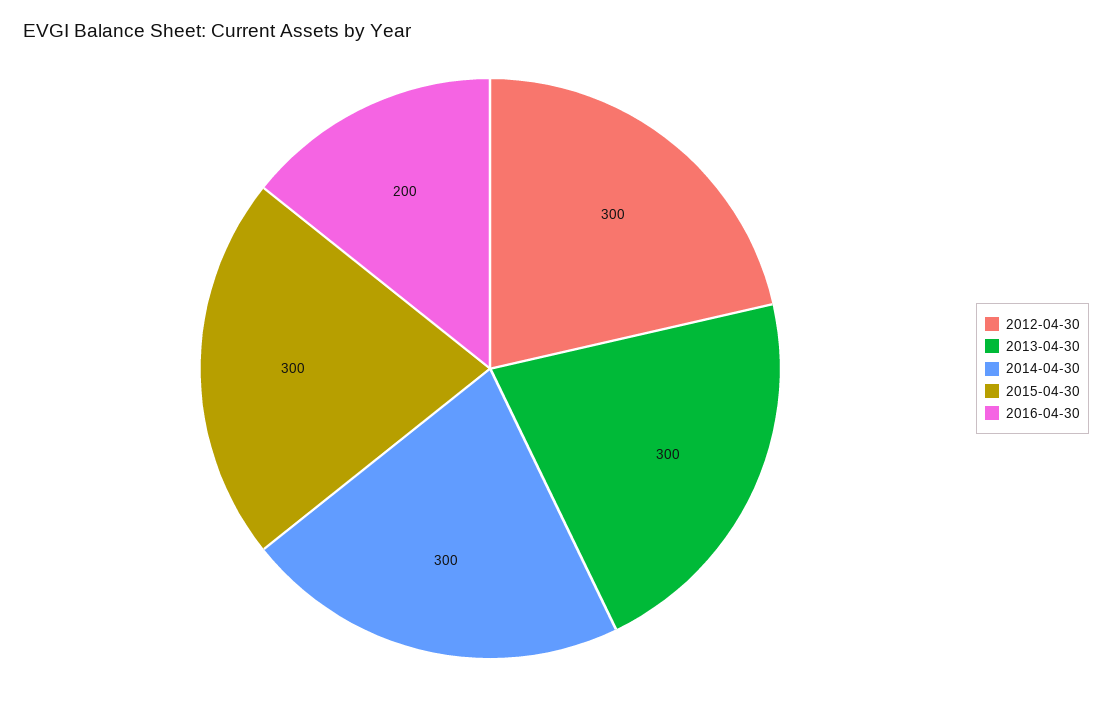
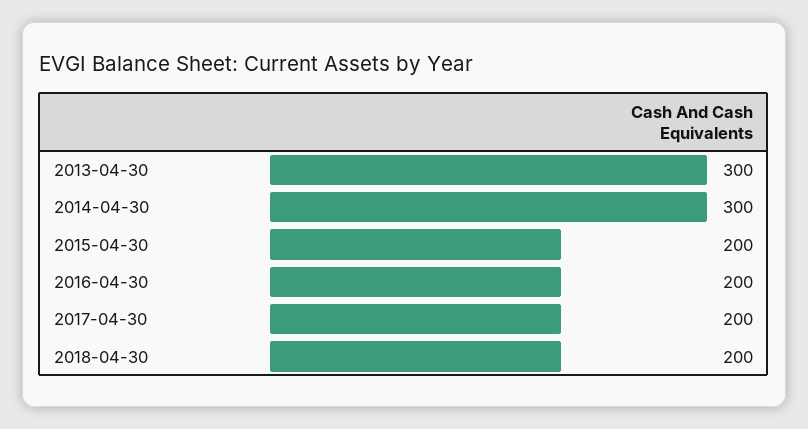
2012-04-30: 300 -> none
2015-04-30: 300 -> 200
2017-04-30: none -> 200
2018-04-30: none -> 200

